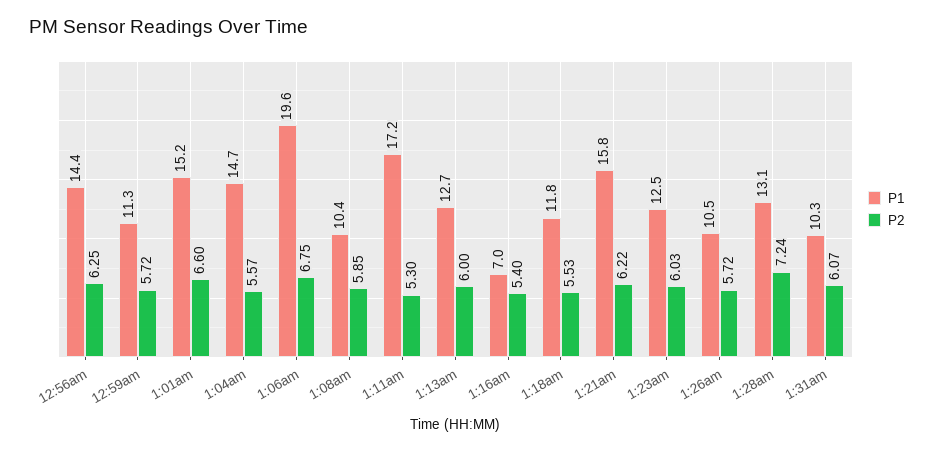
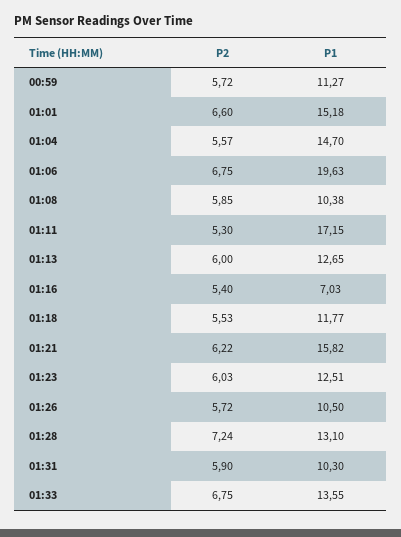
P1, 12:56am: 14.4 -> none
P2, 12:56am: 6.25 -> none
P2, 1:31am: 6.07 -> 5.9
P2, 01:33: none -> 6.75
P1, 01:33: none -> 13.55

